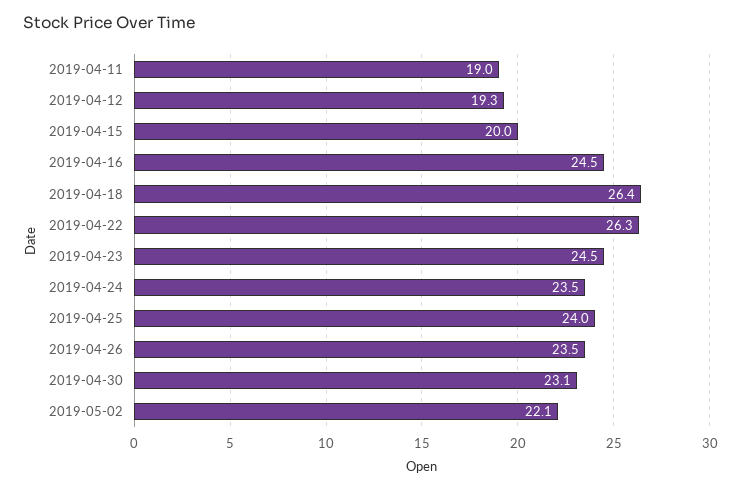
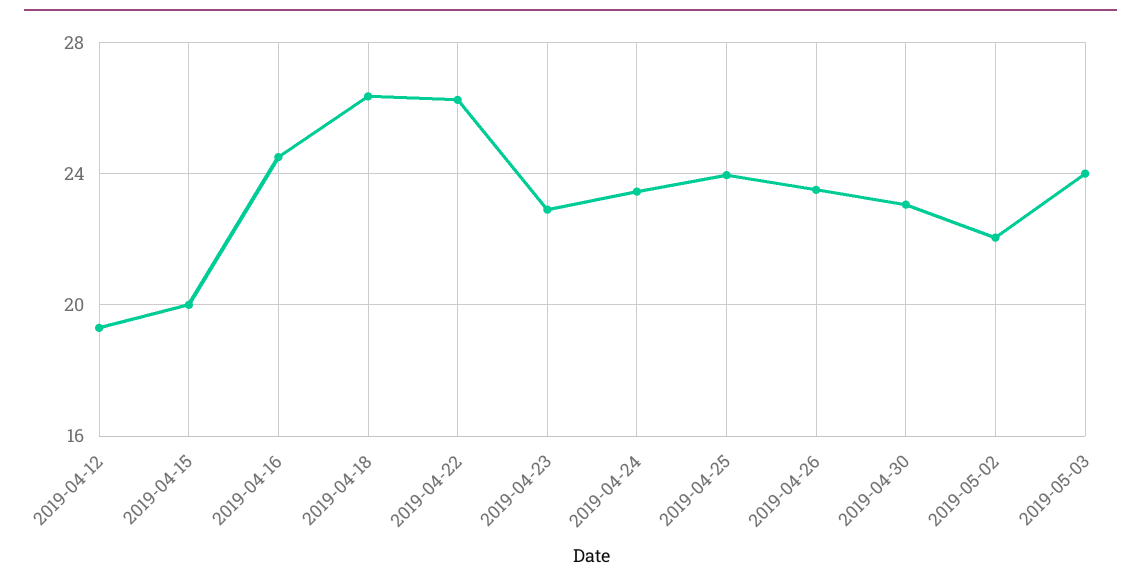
2019-04-11: 19 -> none
2019-04-23: 24.5 -> 23
2019-05-03: none -> 24

